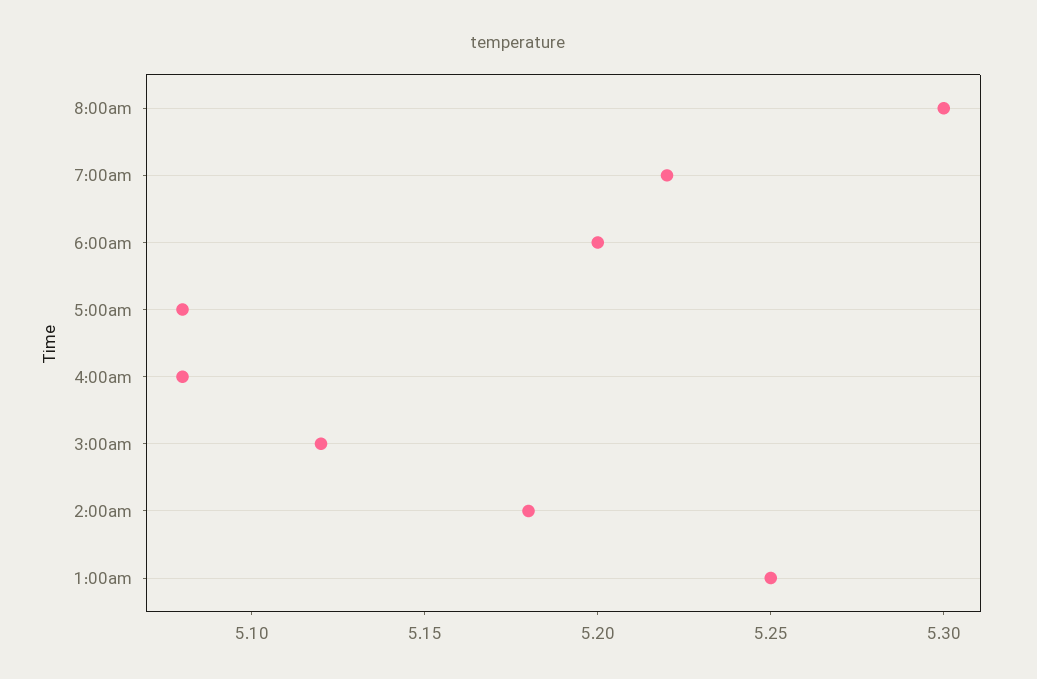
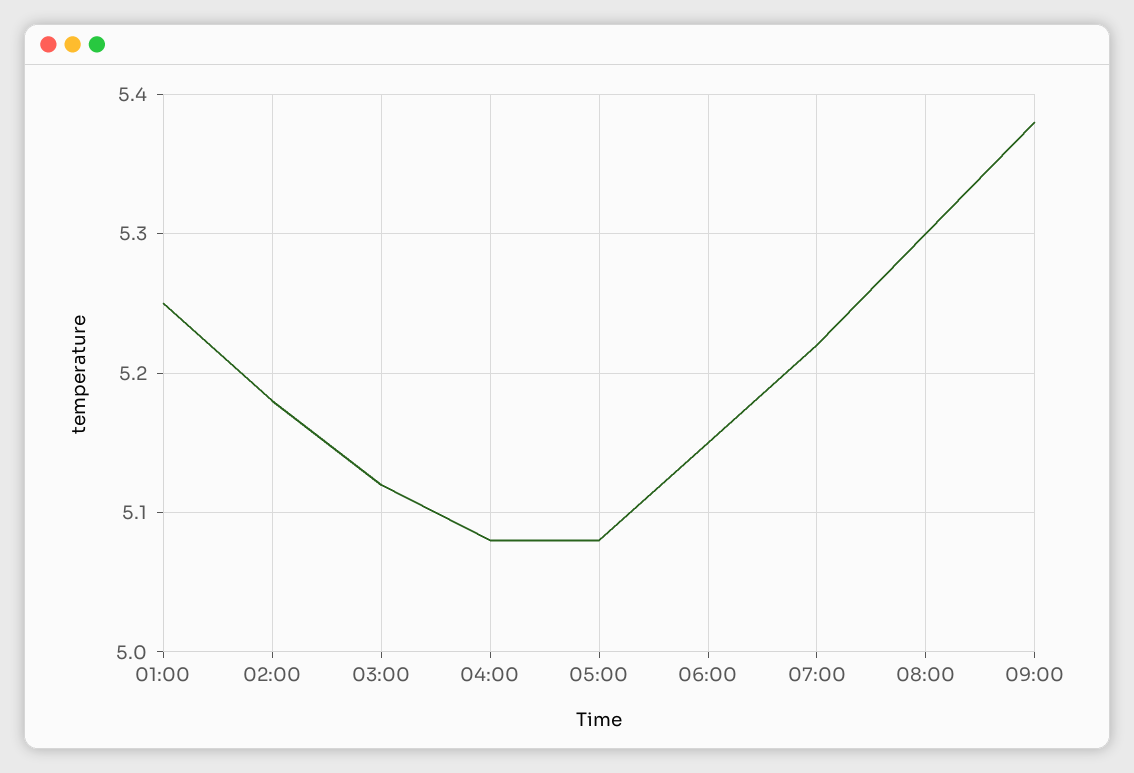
6:00am: 5.2 -> 5.15
09:00: none -> 5.38

